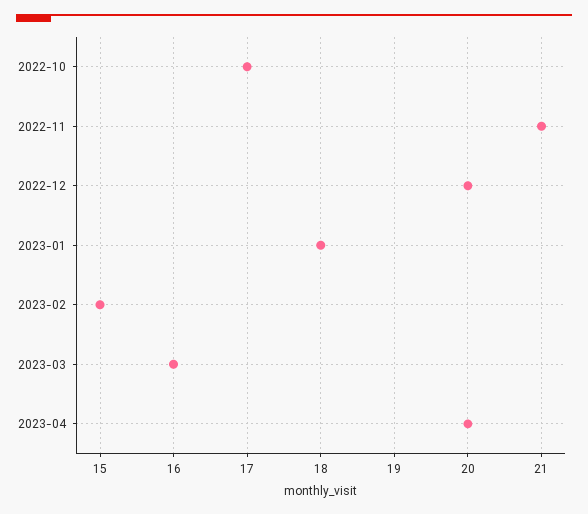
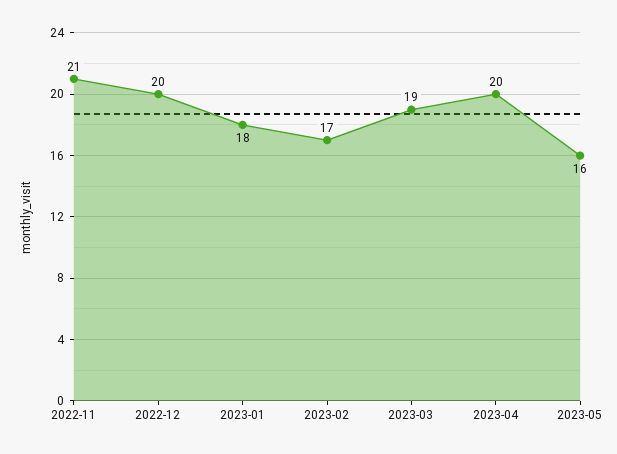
2022-10: 17 -> none
2023-02: 15 -> 17
2023-03: 16 -> 19
2023-05: none -> 16

